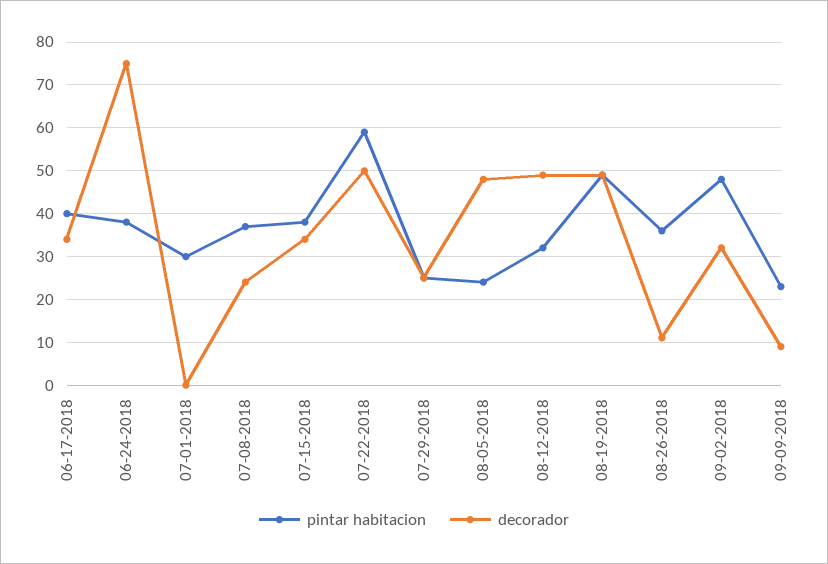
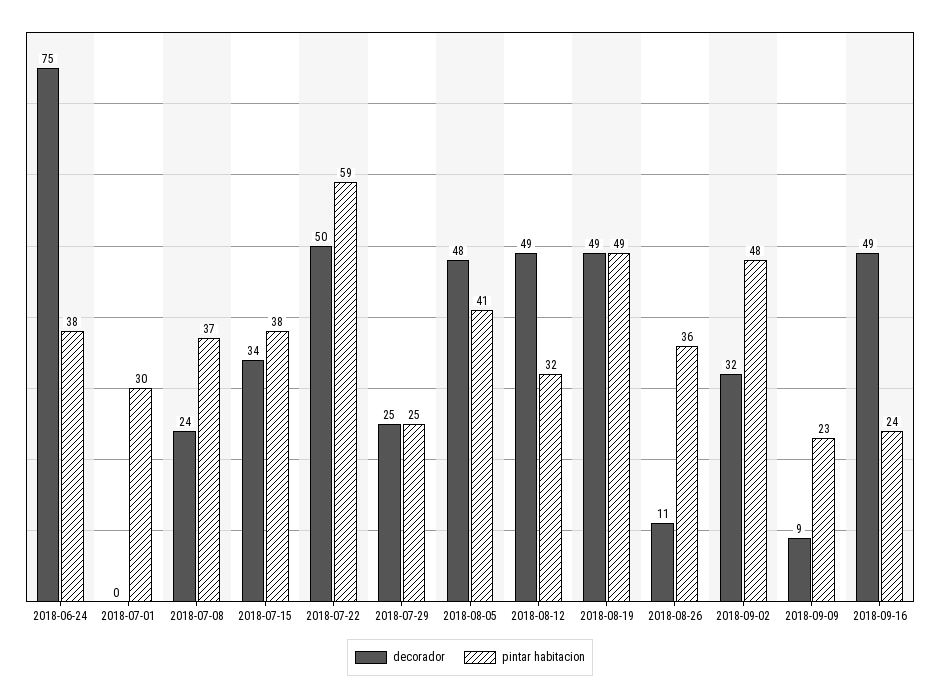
pintar habitacion, 06-17-2018: 40 -> none
decorador, 06-17-2018: 35 -> none
pintar habitacion, 08-05-2018: 25 -> 41
decorador, 2018-09-16: none -> 49
pintar habitacion, 2018-09-16: none -> 24

